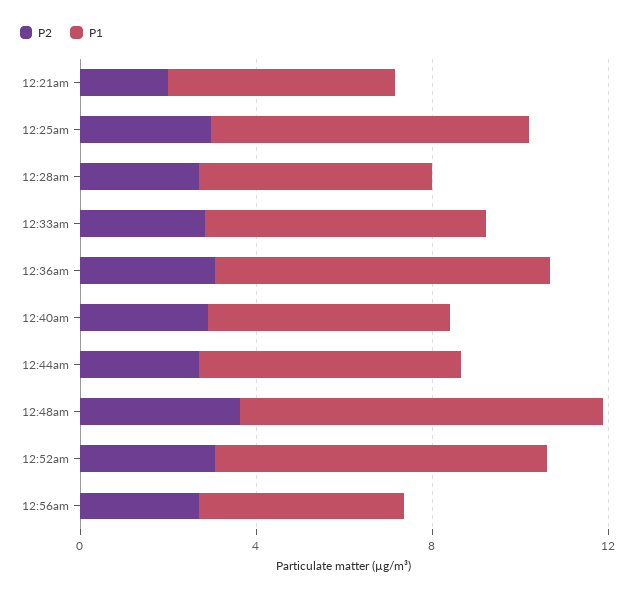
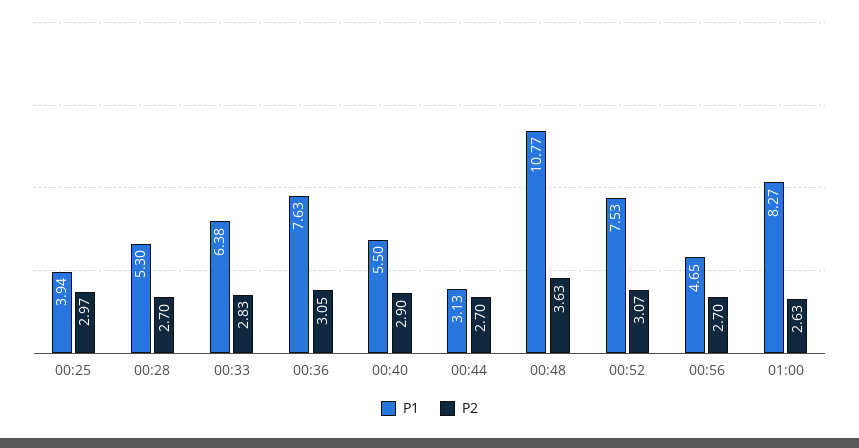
P2, 12:21am: 2 -> none
P1, 12:21am: 5 -> none
P1, 12:25am: 7 -> 3.94
P1, 12:44am: 6 -> 3.13
P1, 12:48am: 8 -> 10.77
P1, 01:00: none -> 8.27
P2, 01:00: none -> 2.63

